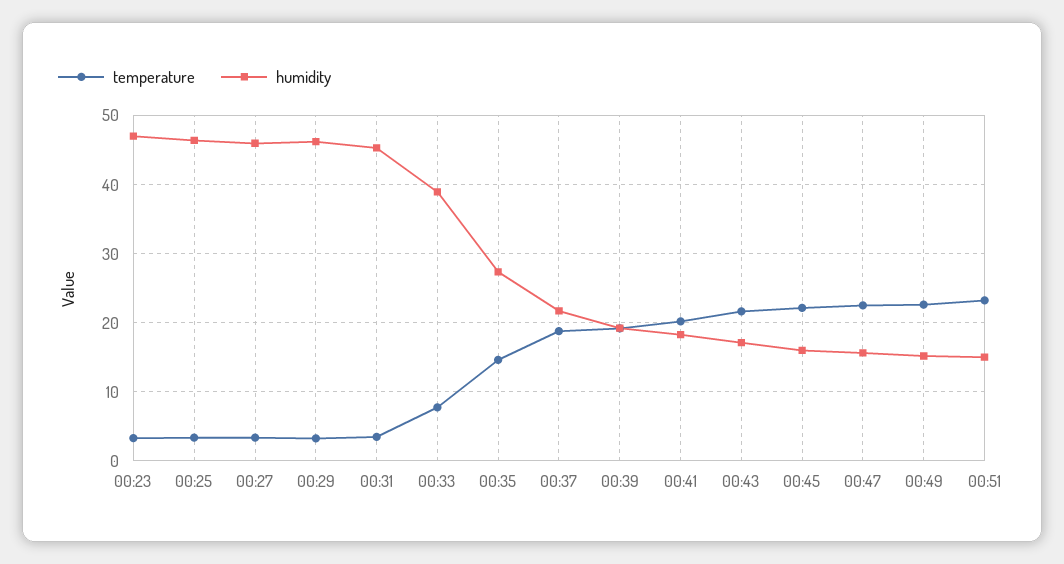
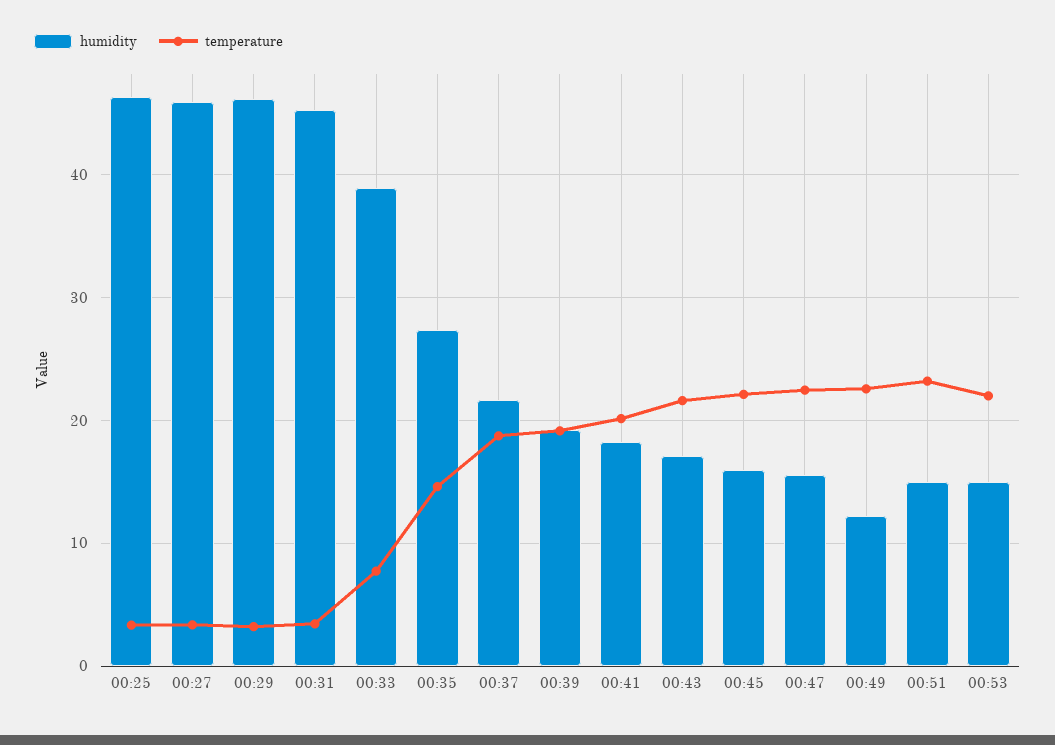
temperature, 00:23: 3 -> none
humidity, 00:23: 47 -> none
humidity, 00:49: 15 -> 12
humidity, 00:53: none -> 15
temperature, 00:53: none -> 22

